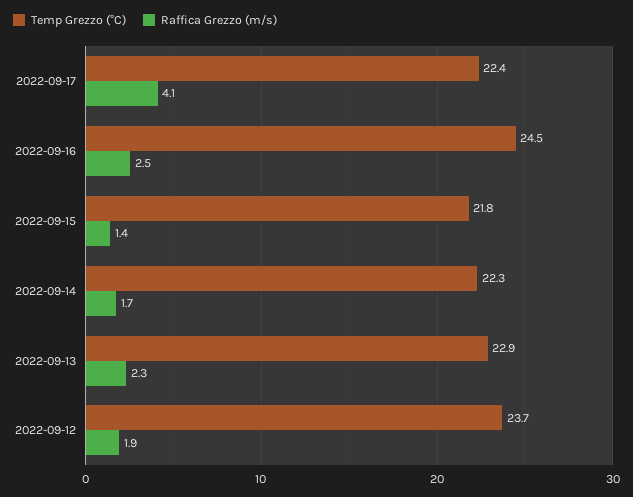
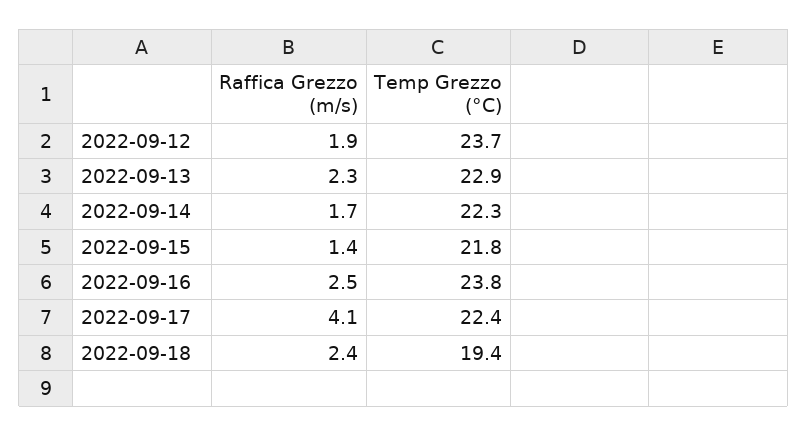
Temp Grezzo (°C), 2022-09-16: 24.5 -> 23.8
Raffica Grezzo (m/s), 2022-09-18: none -> 2.4
Temp Grezzo (°C), 2022-09-18: none -> 19.4

